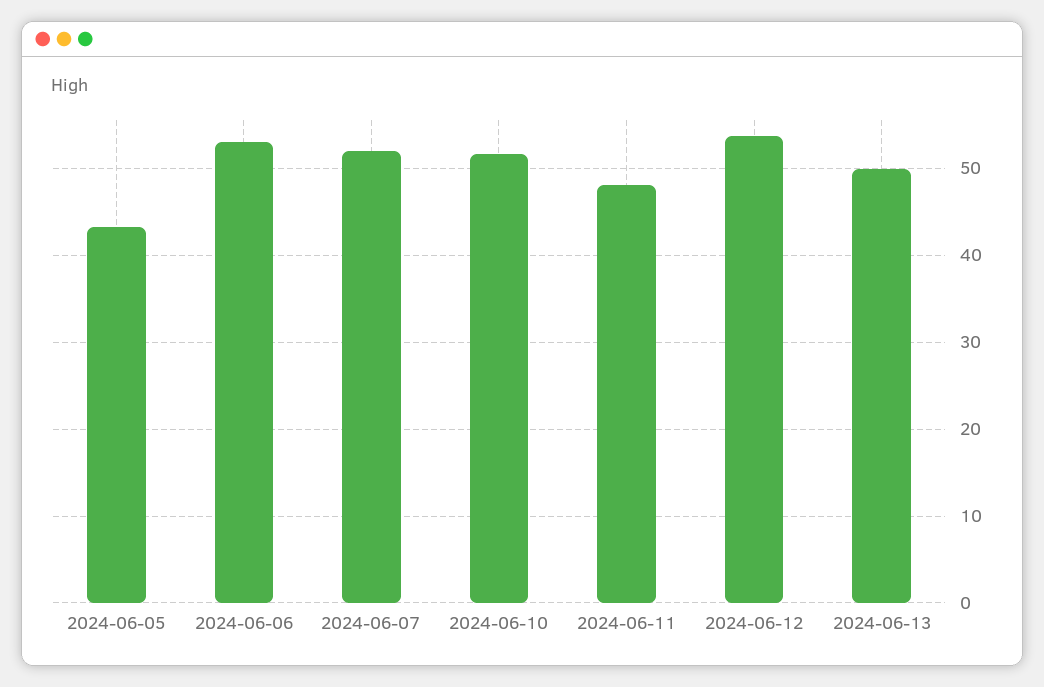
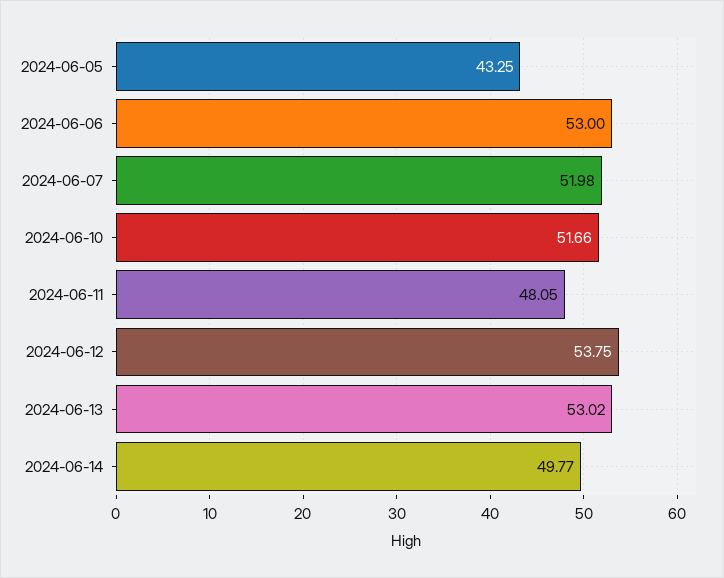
2024-06-13: 50 -> 53.02
2024-06-14: none -> 49.77

